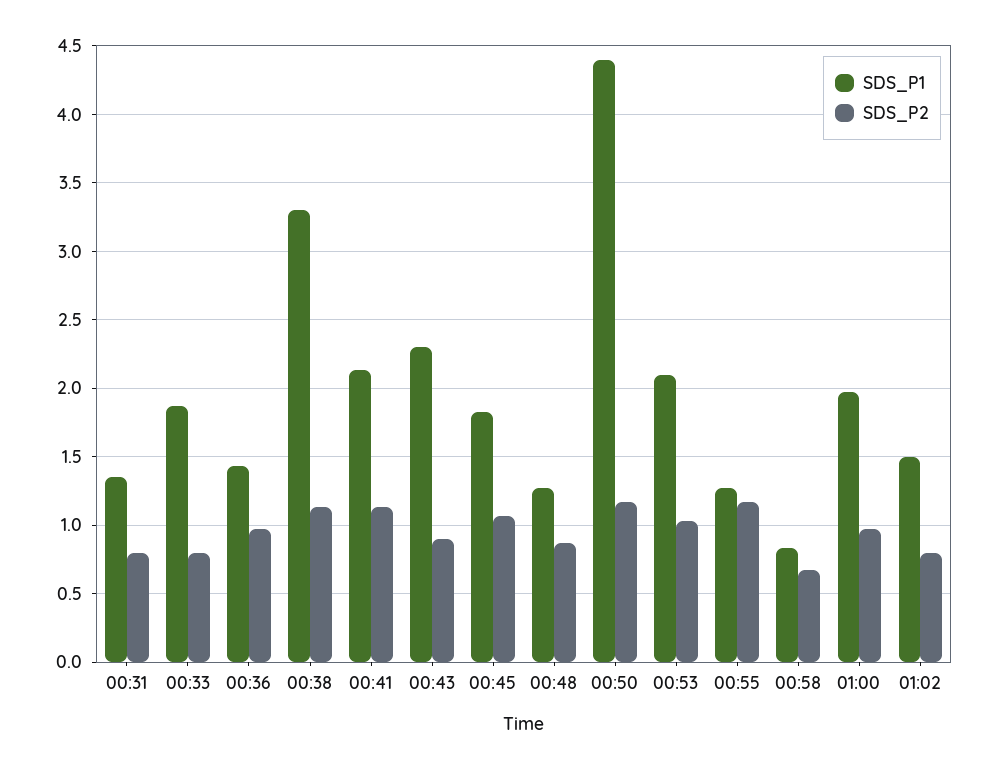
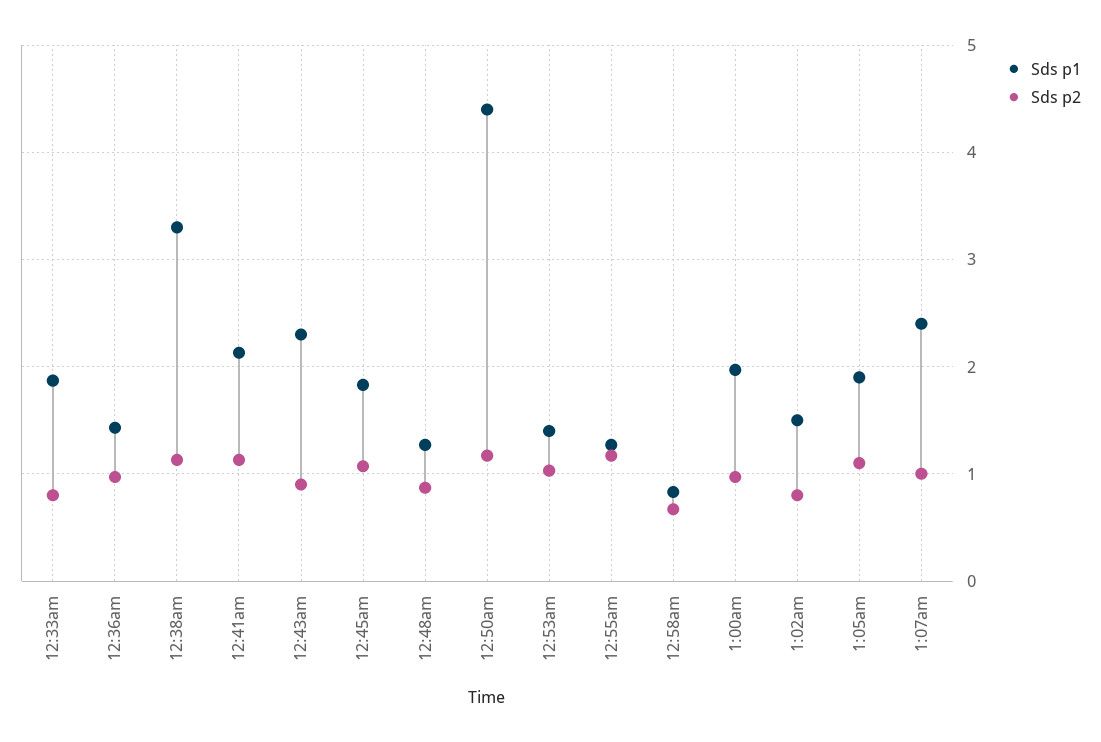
SDS_P1, 00:31: 1.35 -> none
SDS_P2, 00:31: 0.8 -> none
SDS_P1, 00:53: 2.1 -> 1.4
SDS_P1, 1:05am: none -> 1.9
SDS_P2, 1:05am: none -> 1.1
SDS_P1, 1:07am: none -> 2.4
SDS_P2, 1:07am: none -> 1

